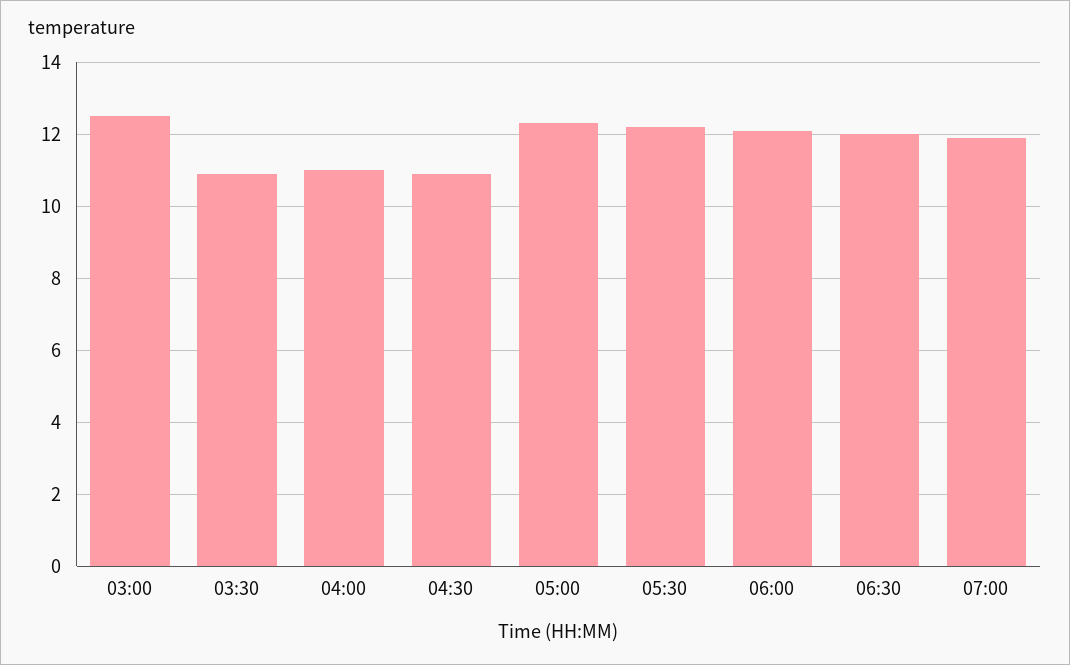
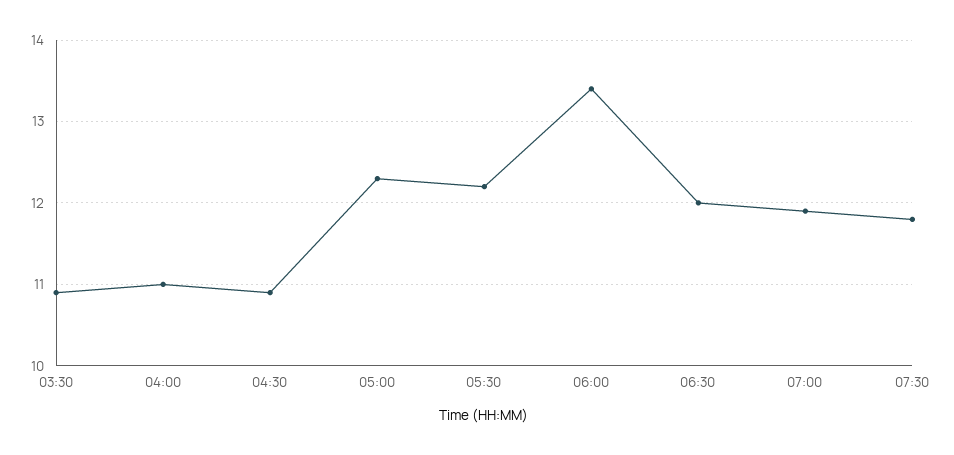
03:00: 12.5 -> none
06:00: 12 -> 13.4
07:30: none -> 11.8

